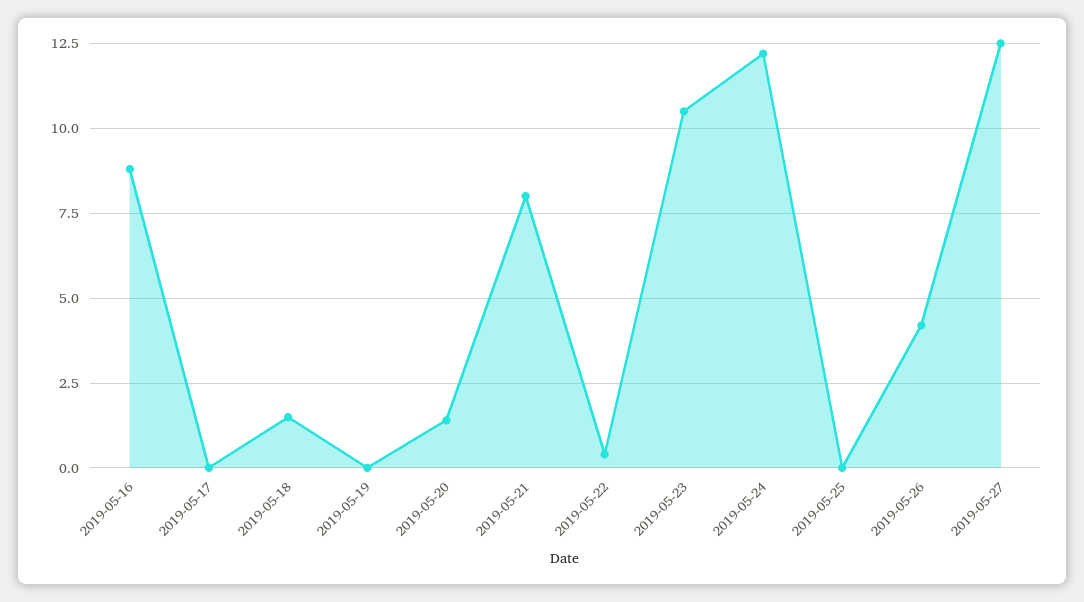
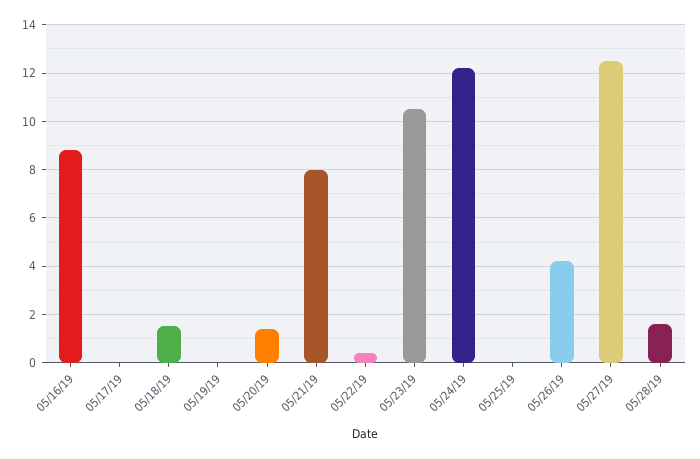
05/28/19: none -> 1.5

